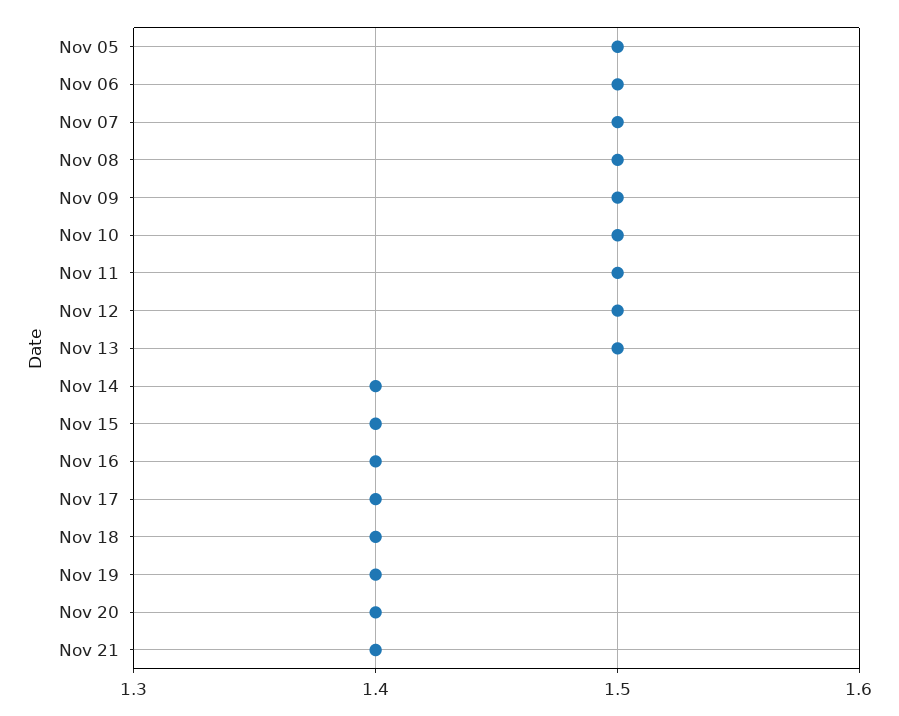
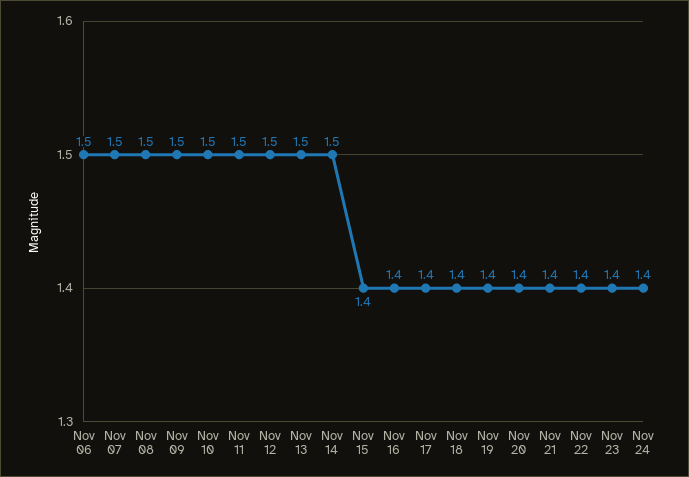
Nov 05: 1.5 -> none
Nov 14: 1.4 -> 1.5
Nov 22: none -> 1.4
Nov 23: none -> 1.4
Nov 24: none -> 1.4

